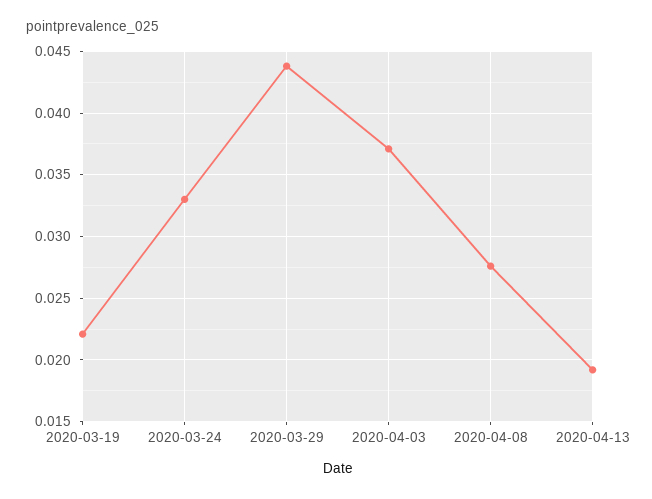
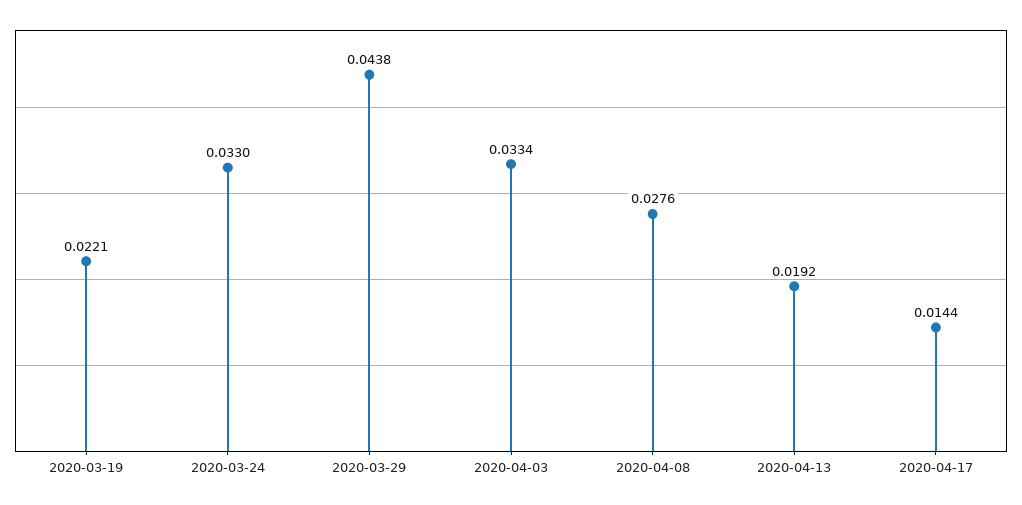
2020-04-03: 0.037 -> 0.0334
2020-04-17: none -> 0.0144

